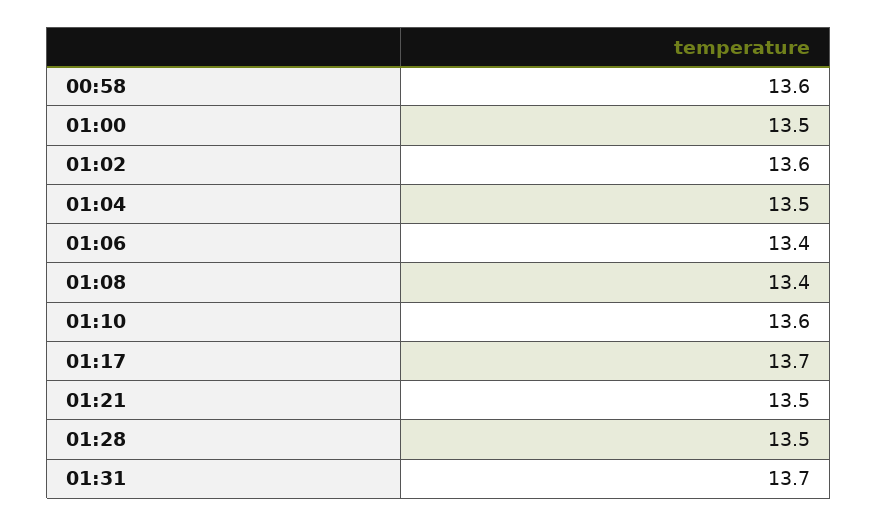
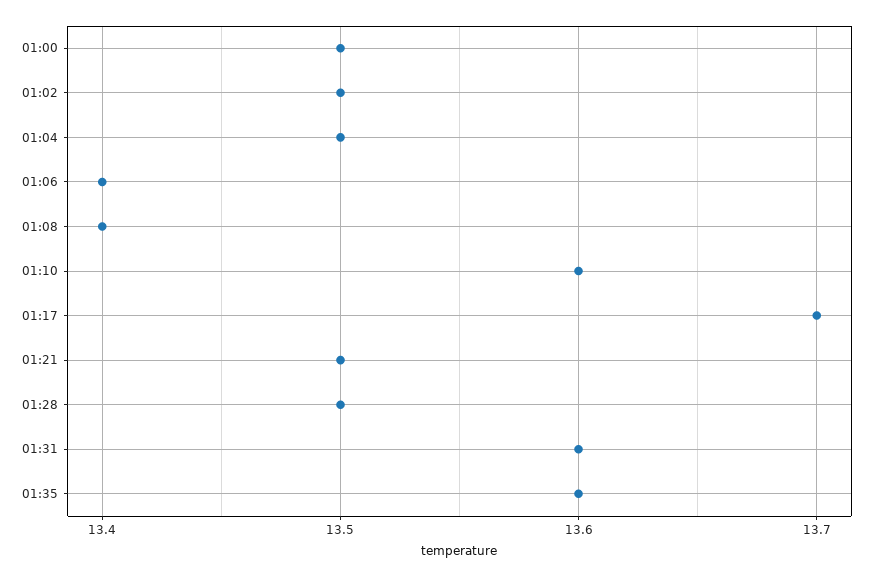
00:58: 13.6 -> none
01:02: 13.6 -> 13.5
01:31: 13.7 -> 13.6
01:35: none -> 13.6

